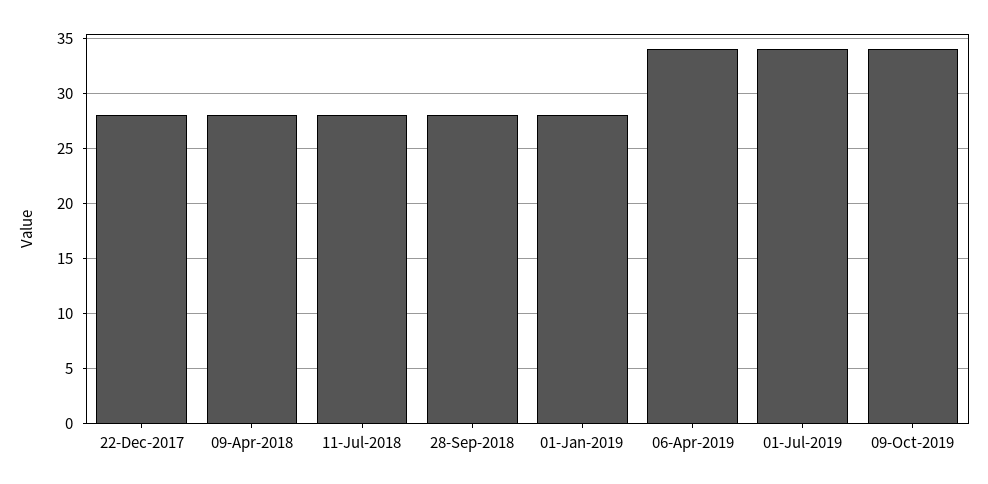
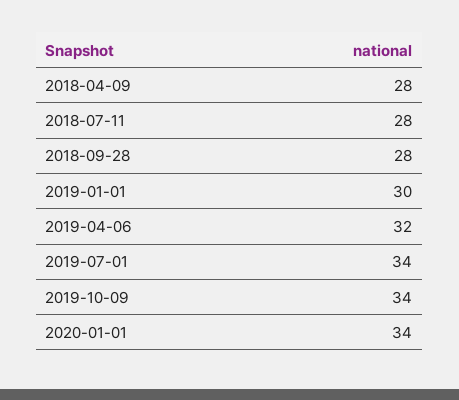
22-Dec-2017: 28 -> none
01-Jan-2019: 28 -> 30
06-Apr-2019: 34 -> 32
2020-01-01: none -> 34

